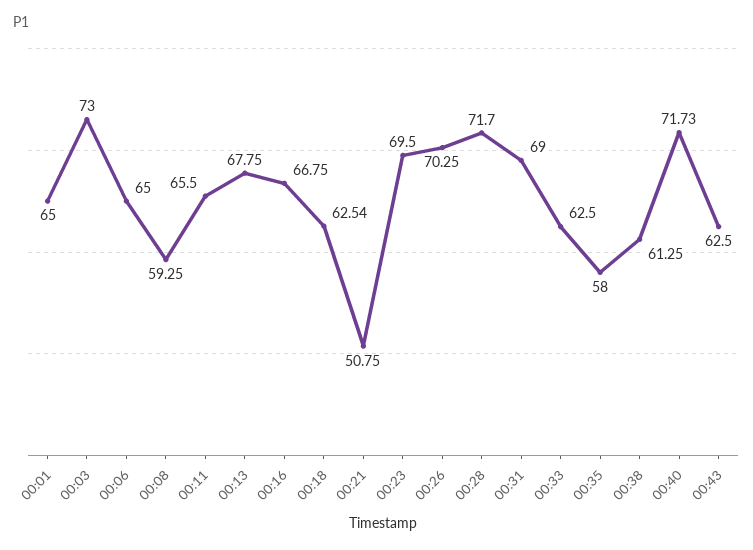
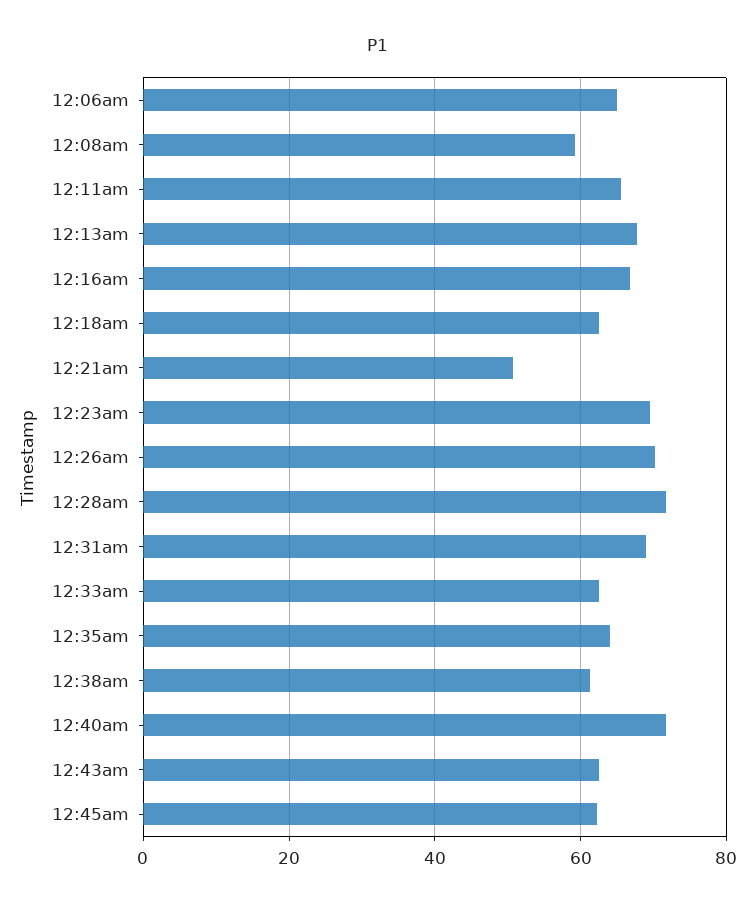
00:01: 65 -> none
00:03: 73 -> none
00:35: 58 -> 64
12:45am: none -> 62

